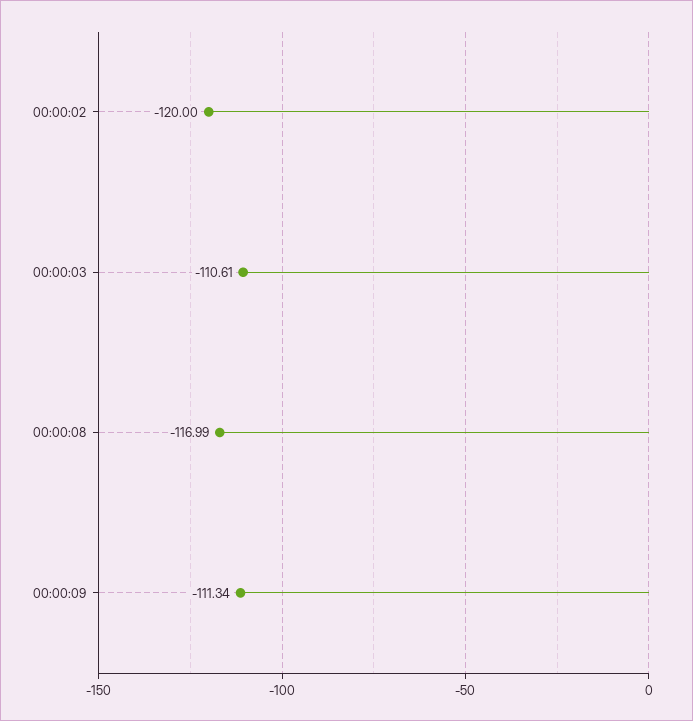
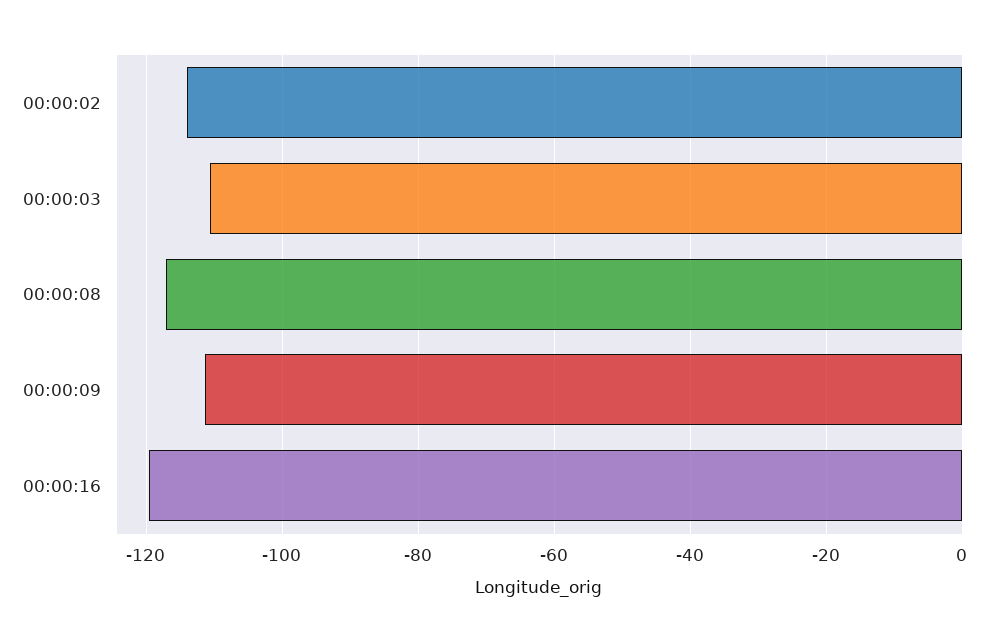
00:00:02: -120 -> -114
00:00:16: none -> -120

